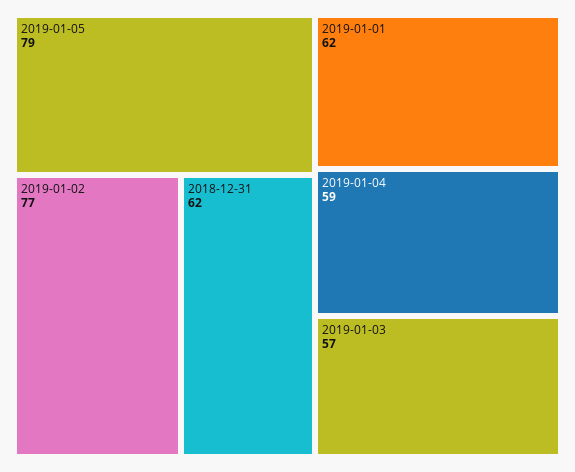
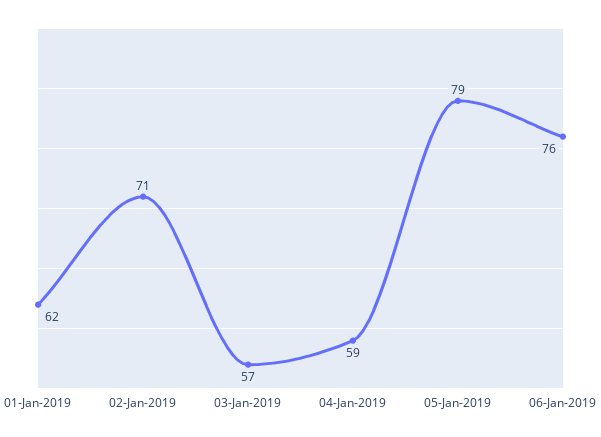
2019-01-02: 77 -> 71
2018-12-31: 62 -> none
06-Jan-2019: none -> 76

